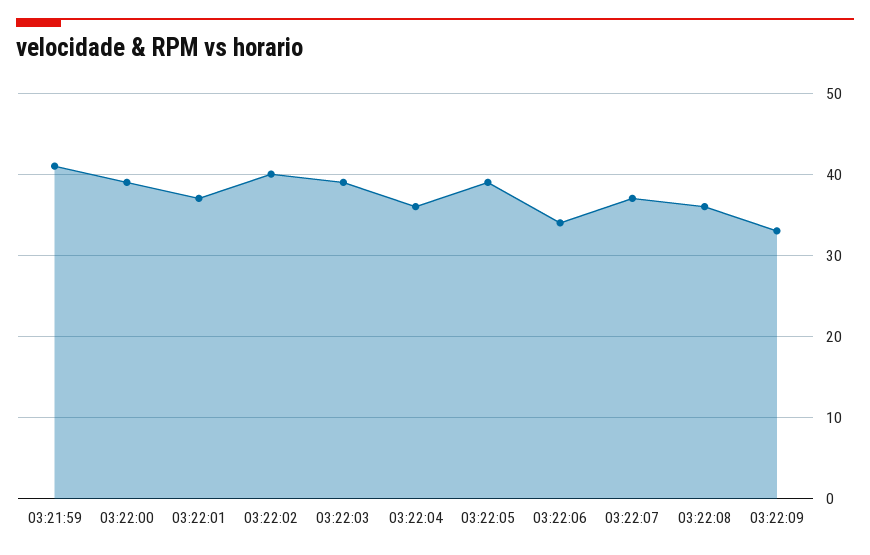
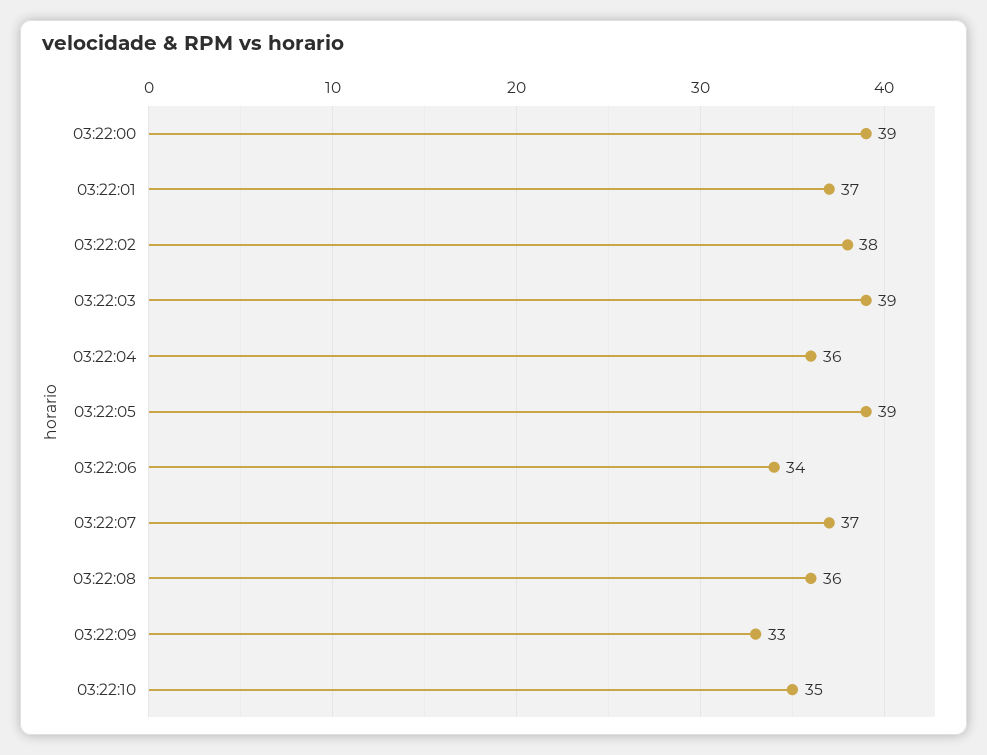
03:21:59: 41 -> none
03:22:02: 40 -> 38
03:22:10: none -> 35

